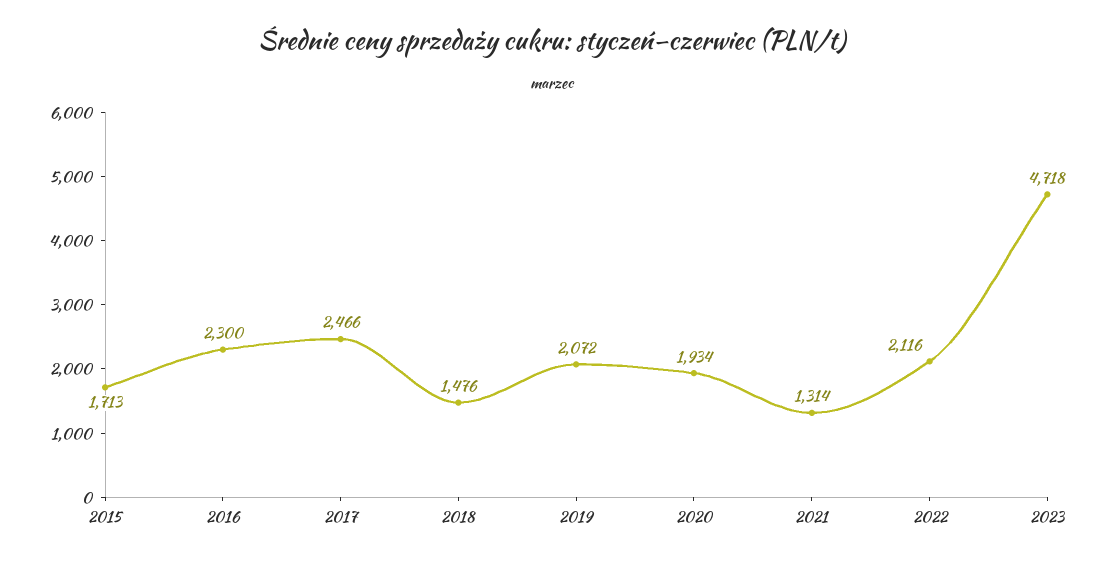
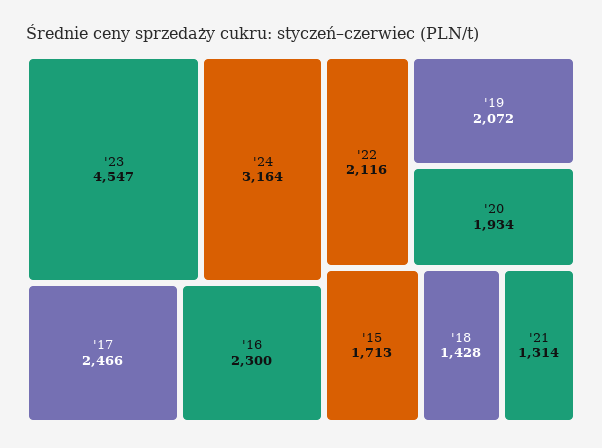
2018: 1476 -> 1428
2023: 4718 -> 4547
'24: none -> 3164

